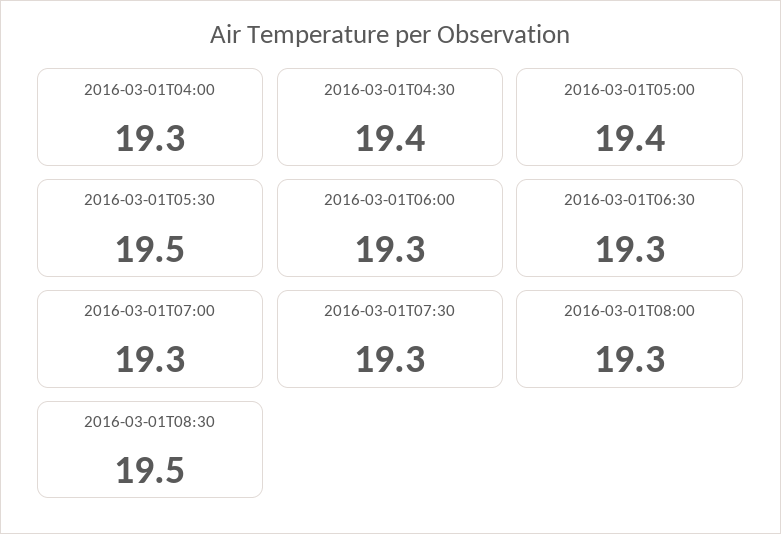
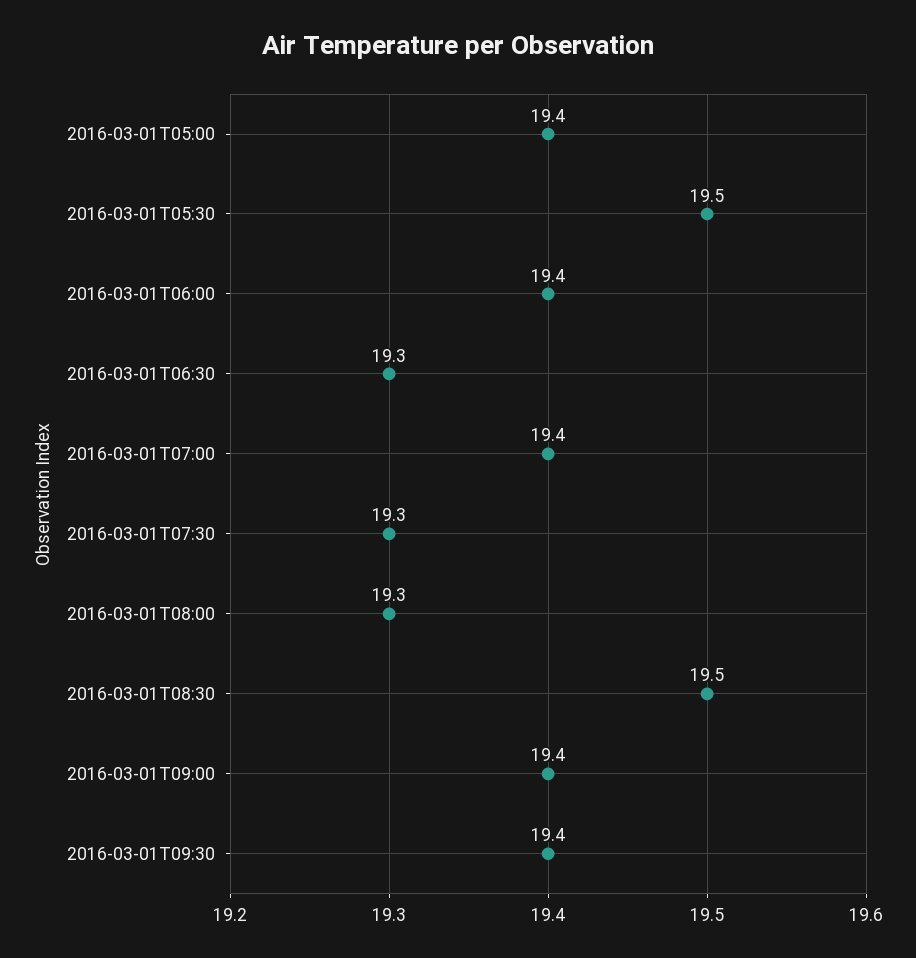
2016-03-01T04:00: 19.3 -> none
2016-03-01T04:30: 19.4 -> none
2016-03-01T06:00: 19.3 -> 19.4
2016-03-01T07:00: 19.3 -> 19.4
2016-03-01T09:00: none -> 19.4
2016-03-01T09:30: none -> 19.4

